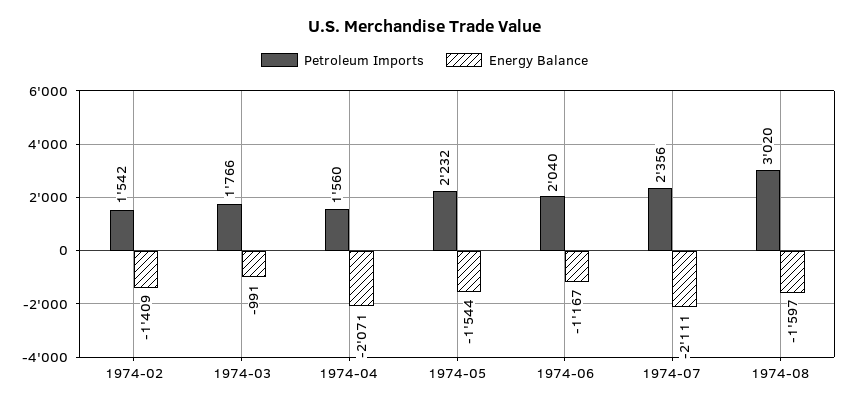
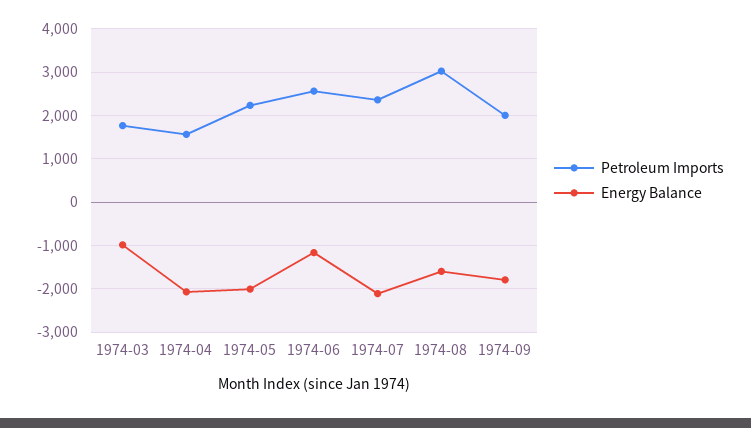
Petroleum Imports, 1974-02: 1542 -> none
Energy Balance, 1974-02: -1409 -> none
Energy Balance, 1974-05: -1544 -> -2000
Petroleum Imports, 1974-06: 2040 -> 2600
Petroleum Imports, 1974-09: none -> 2000
Energy Balance, 1974-09: none -> -1800

